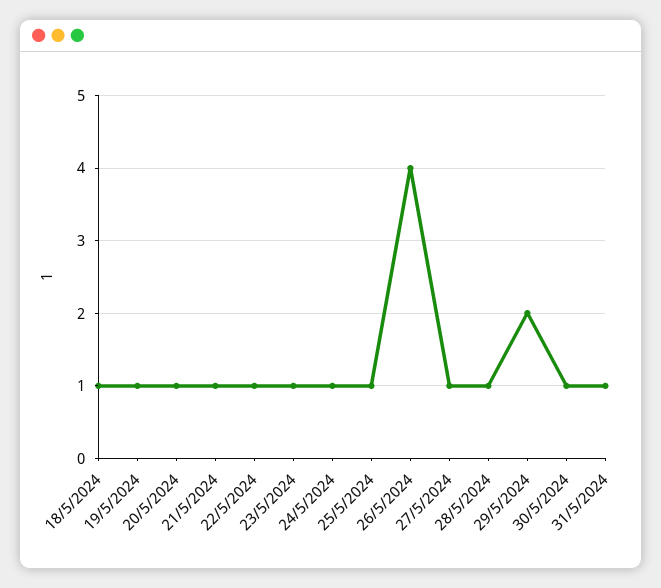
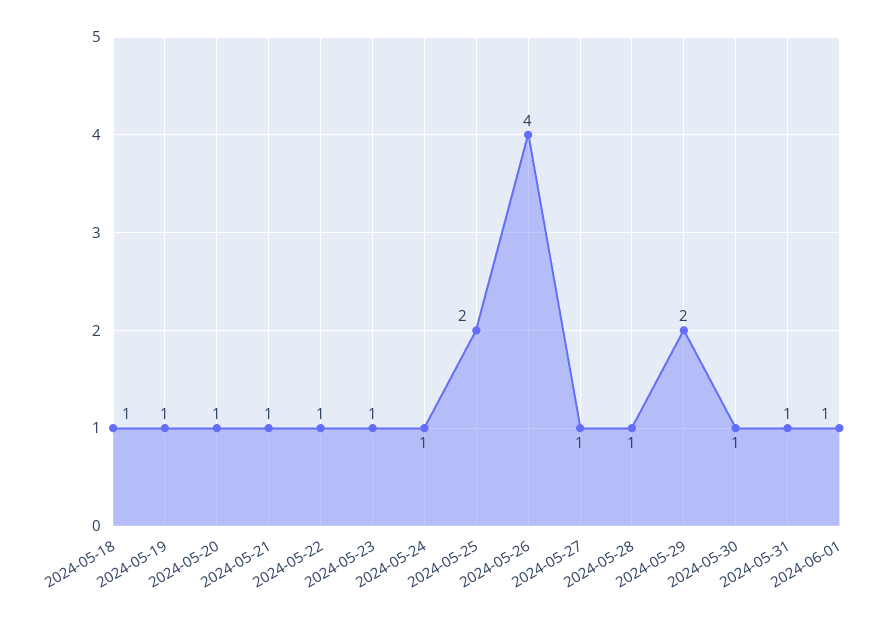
25/5/2024: 1 -> 2
2024-06-01: none -> 1

